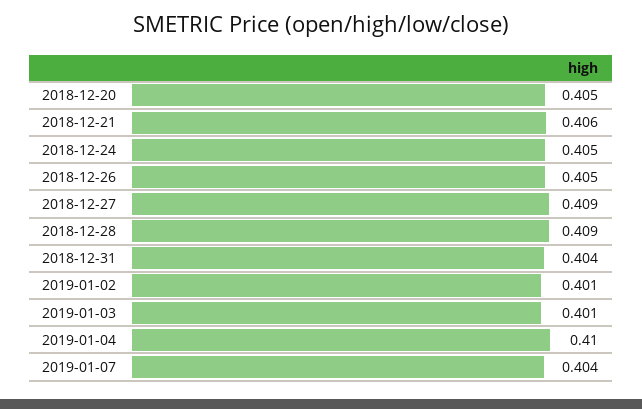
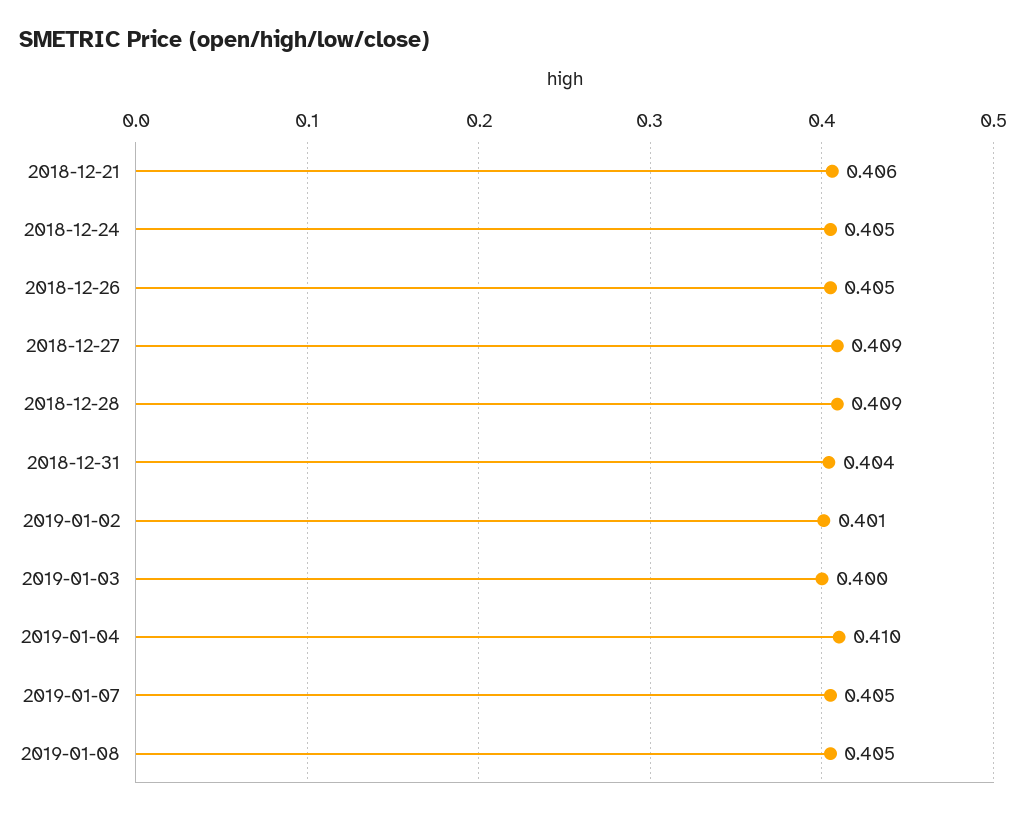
2018-12-20: 0.405 -> none
2019-01-03: 0.401 -> 0.4
2019-01-07: 0.404 -> 0.405
2019-01-08: none -> 0.405

